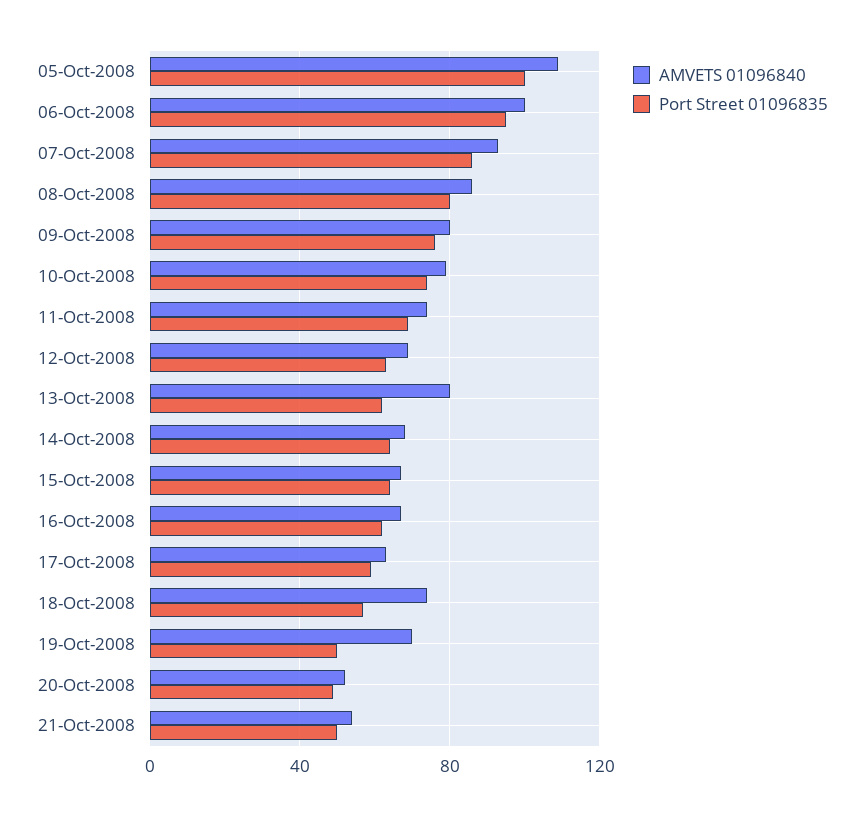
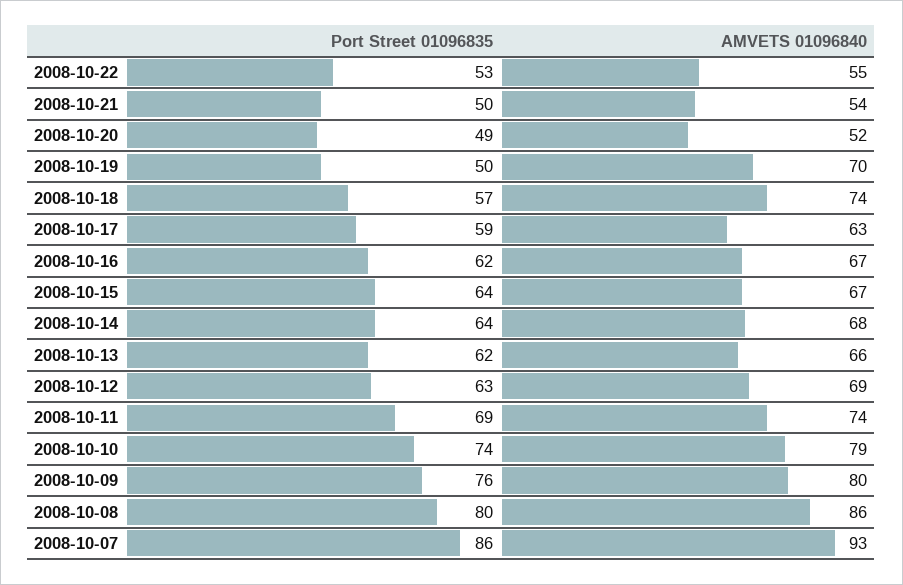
AMVETS 01096840, 05-Oct-2008: 110 -> none
Port Street 01096835, 05-Oct-2008: 100 -> none
AMVETS 01096840, 06-Oct-2008: 100 -> none
Port Street 01096835, 06-Oct-2008: 95 -> none
AMVETS 01096840, 13-Oct-2008: 80 -> 66
Port Street 01096835, 2008-10-22: none -> 53
AMVETS 01096840, 2008-10-22: none -> 55

